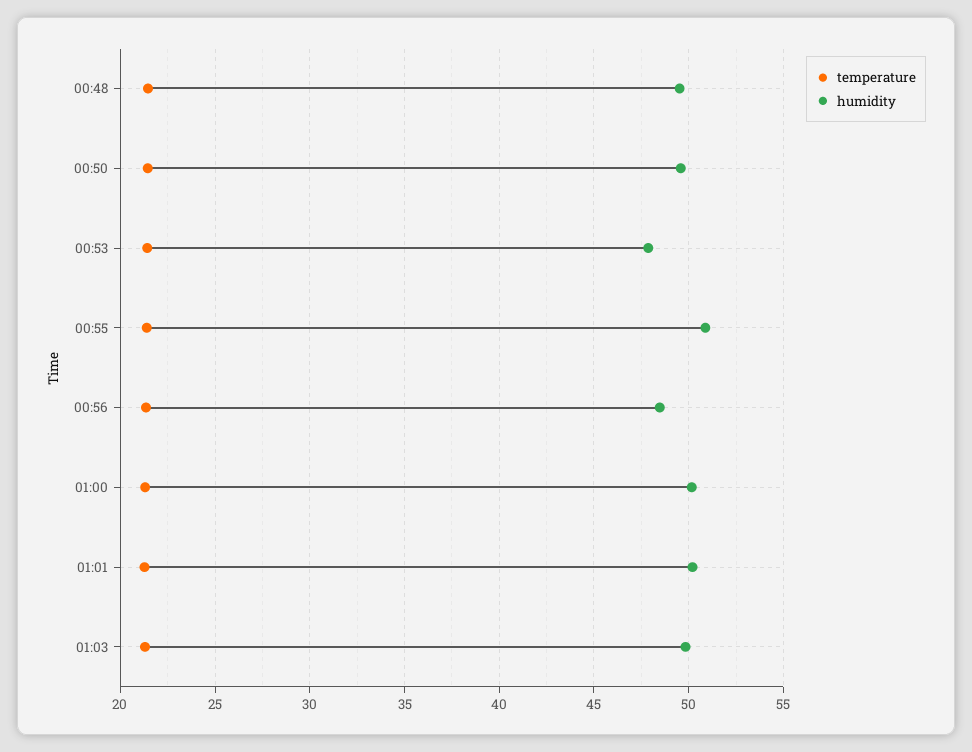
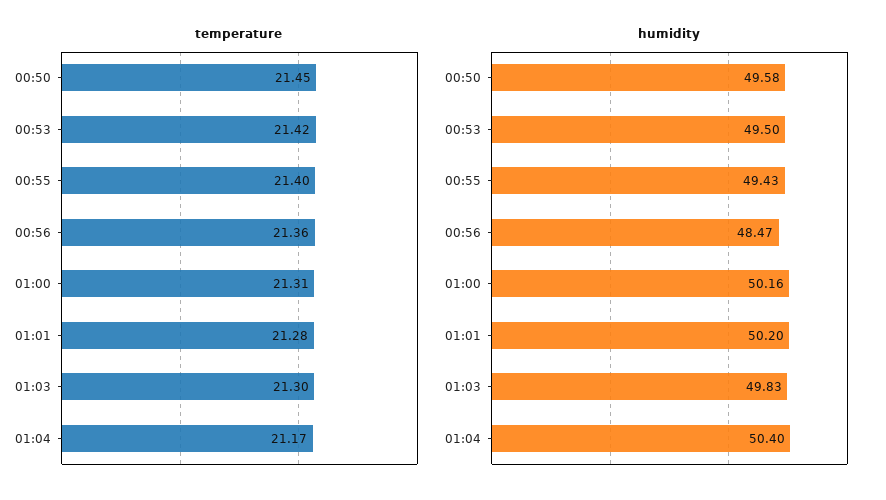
temperature, 00:48: 21.5 -> none
humidity, 00:48: 49.5 -> none
humidity, 00:53: 48 -> 49.5
humidity, 00:55: 51 -> 49.43
temperature, 01:04: none -> 21.17
humidity, 01:04: none -> 50.4

